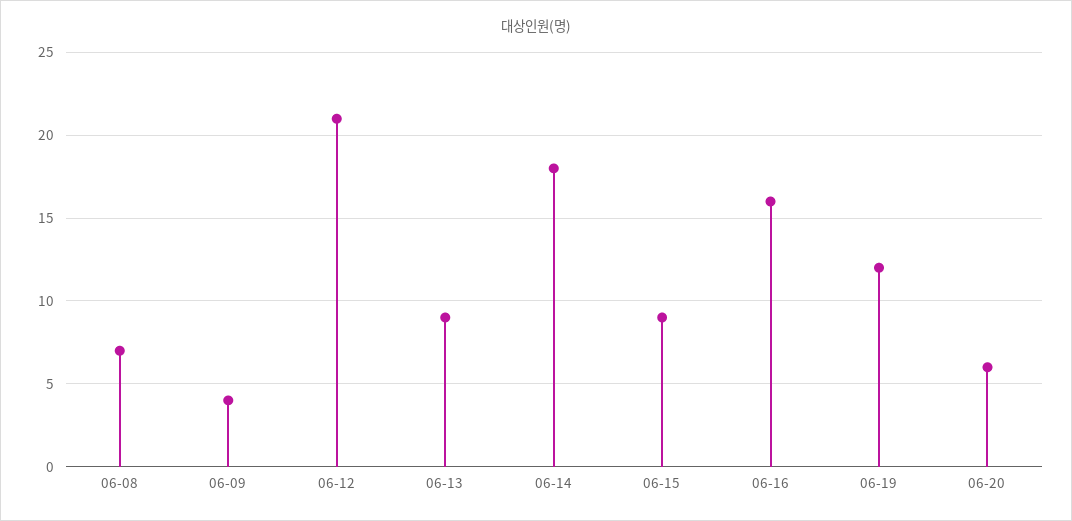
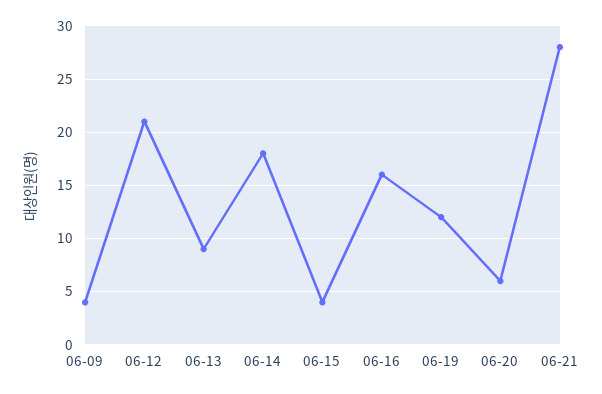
06-08: 7 -> none
06-15: 9 -> 4
06-21: none -> 28

